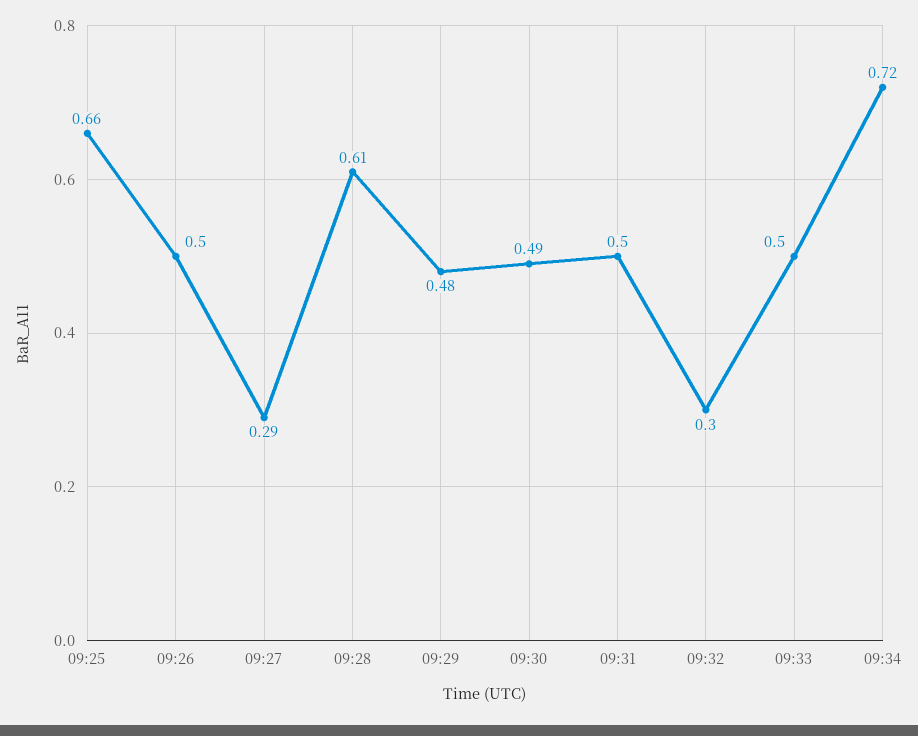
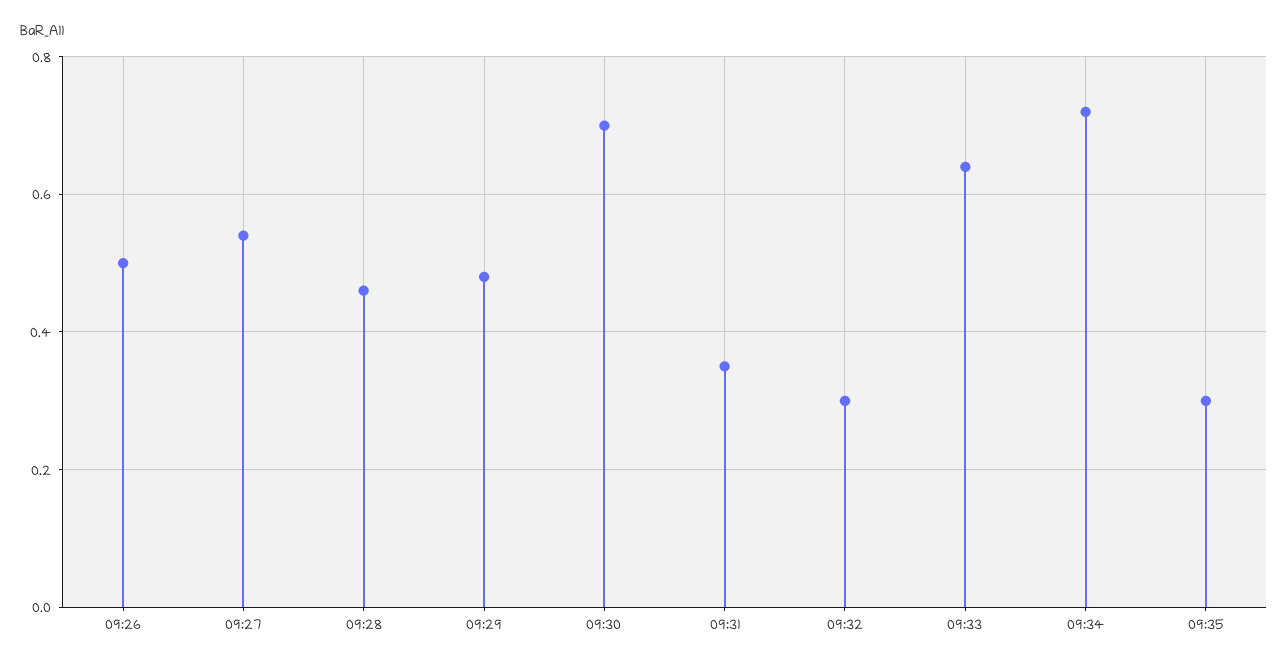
09:25: 0.66 -> none
09:27: 0.29 -> 0.55
09:28: 0.61 -> 0.45
09:30: 0.49 -> 0.7
09:31: 0.5 -> 0.35
09:33: 0.5 -> 0.65
09:35: none -> 0.3

